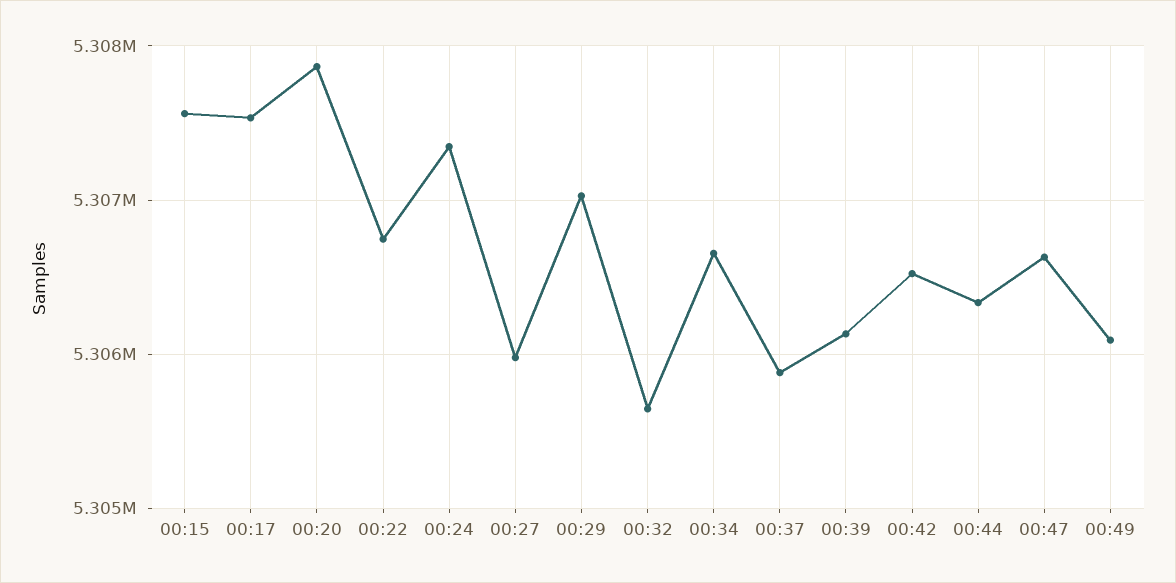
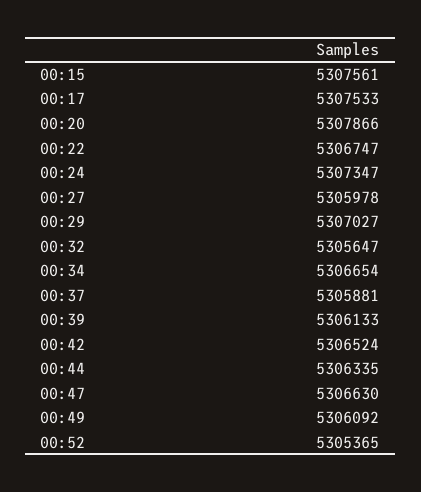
00:52: none -> 5305365

